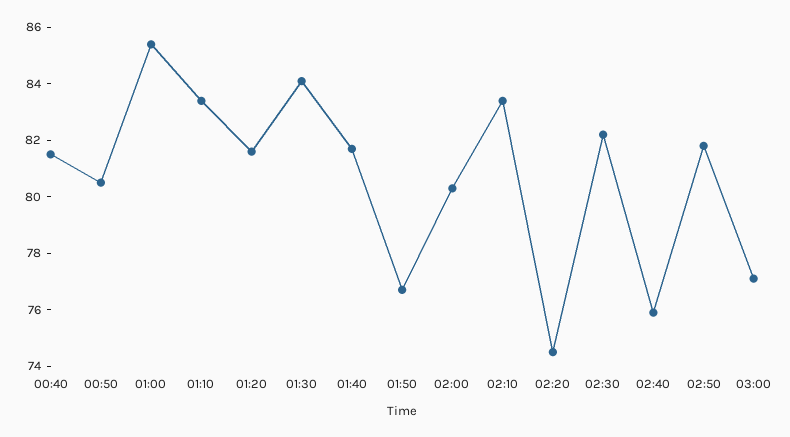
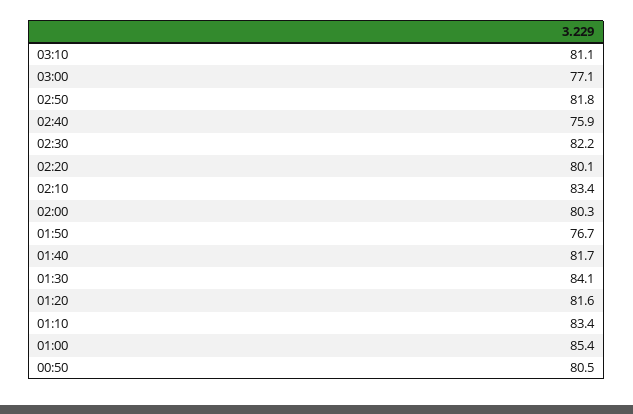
00:40: 81.5 -> none
02:20: 74.5 -> 80.1
03:10: none -> 81.1

